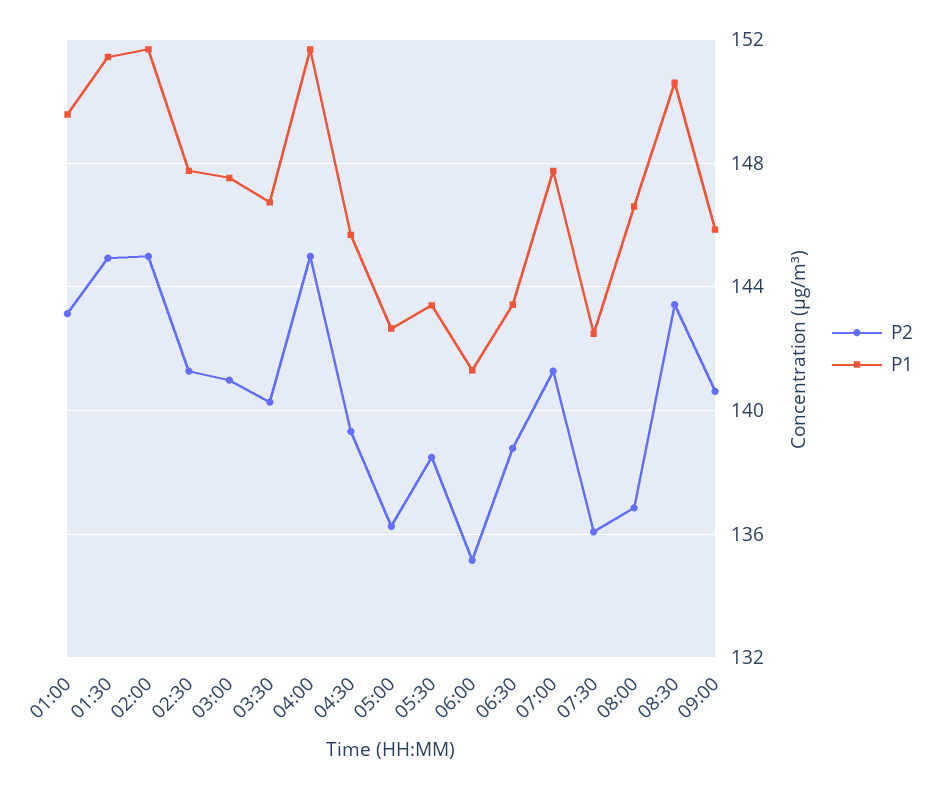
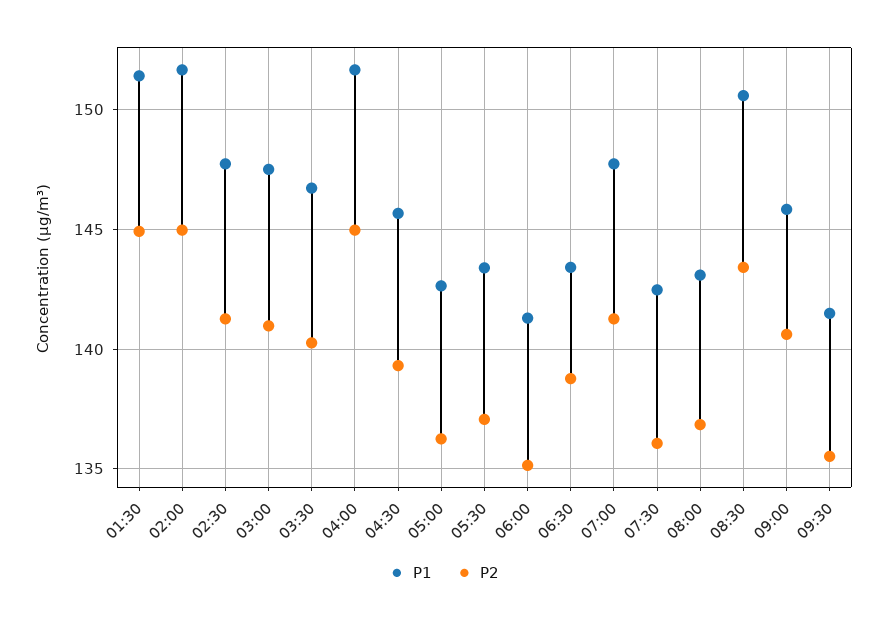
P2, 01:00: 143 -> none
P1, 01:00: 149.5 -> none
P2, 05:30: 138.5 -> 137
P1, 08:00: 146.5 -> 143
P1, 09:30: none -> 141.5
P2, 09:30: none -> 135.5

